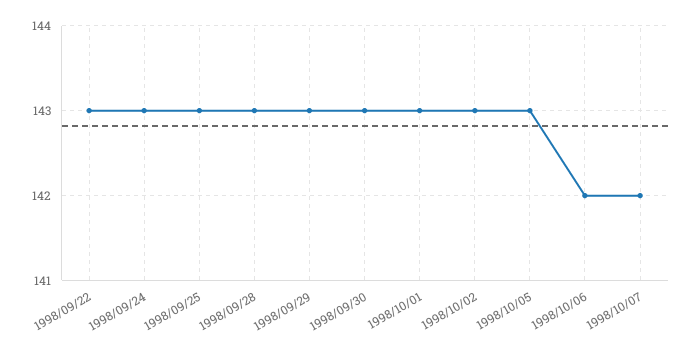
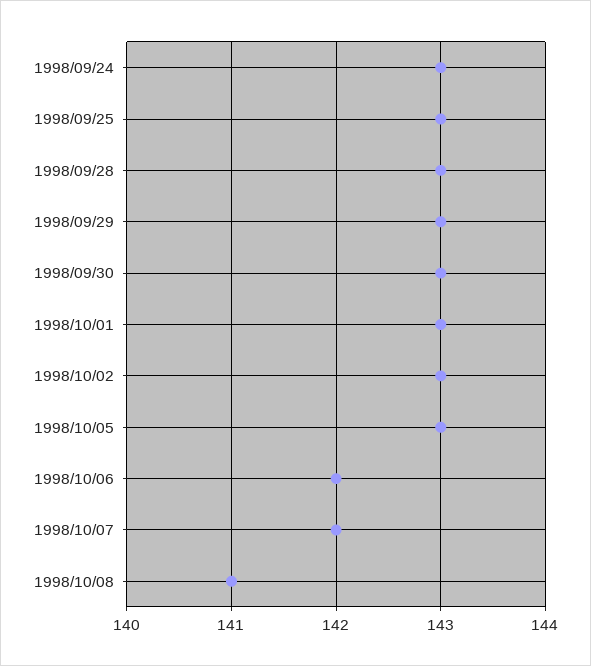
1998/09/22: 143 -> none
1998/10/08: none -> 141

